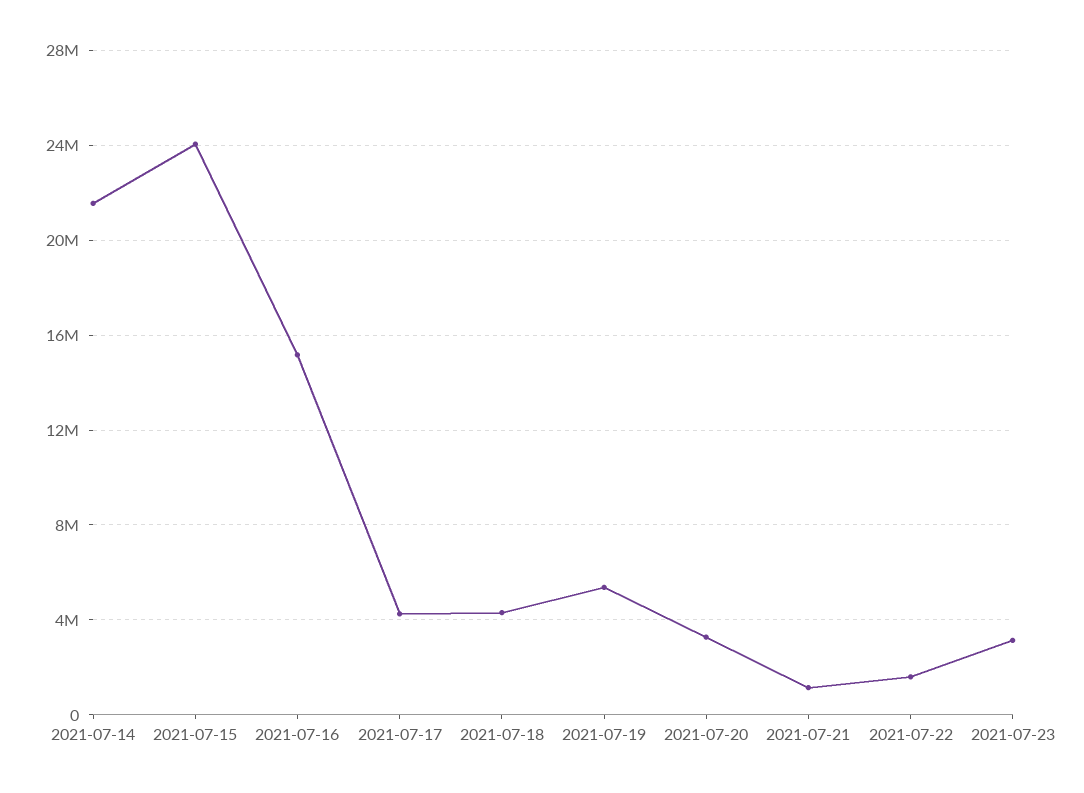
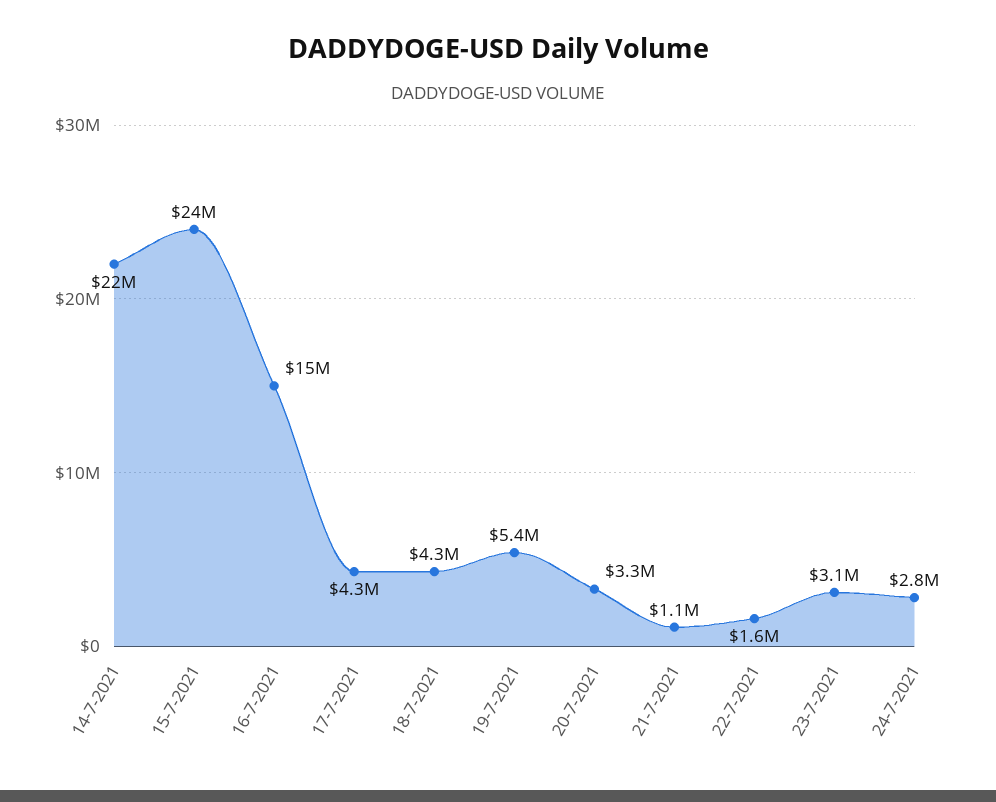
24-7-2021: none -> 2800000

